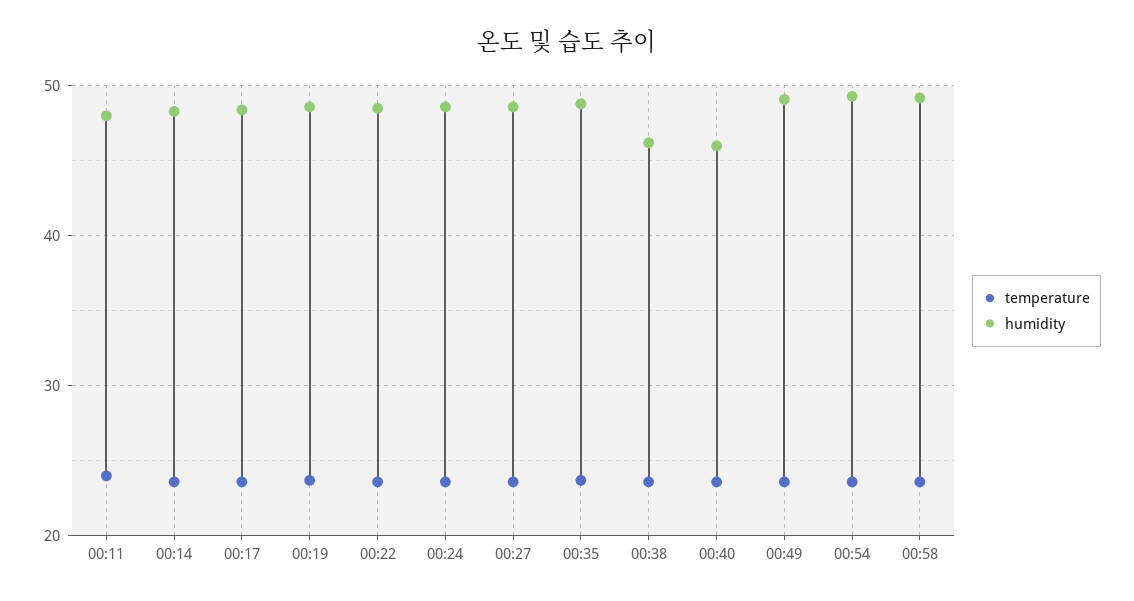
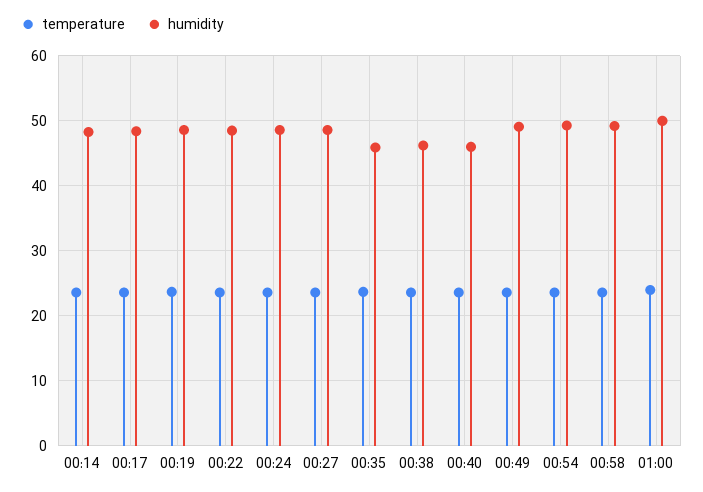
temperature, 00:11: 24 -> none
humidity, 00:11: 48 -> none
humidity, 00:35: 49 -> 46
temperature, 01:00: none -> 24
humidity, 01:00: none -> 50

